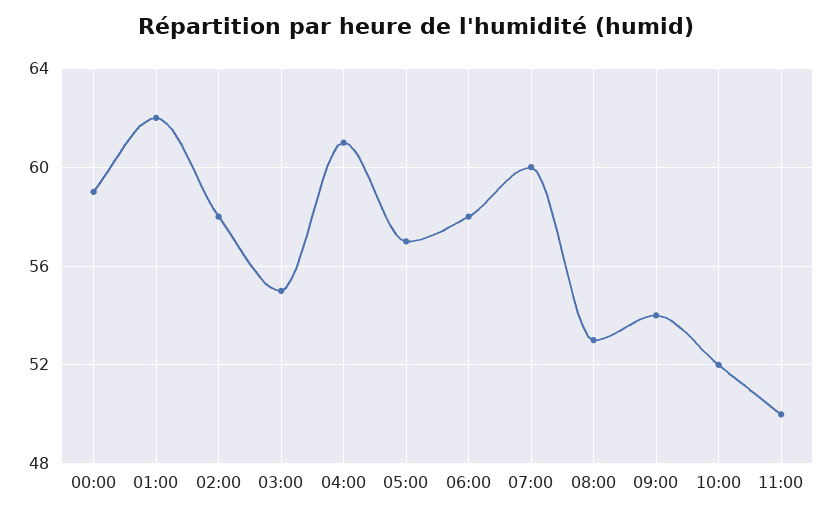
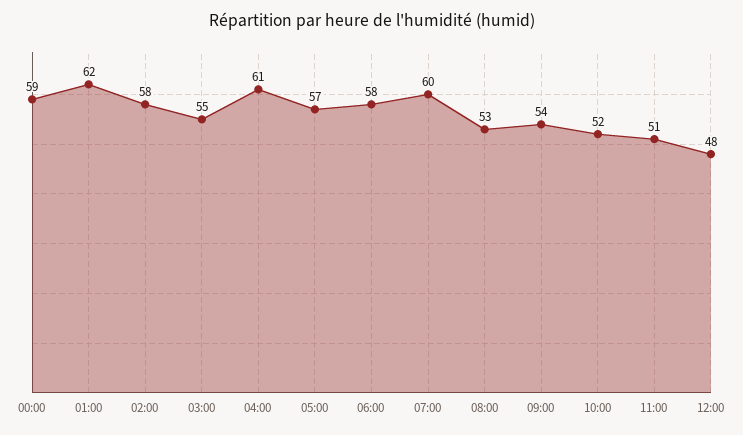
11:00: 50 -> 51
12:00: none -> 48

